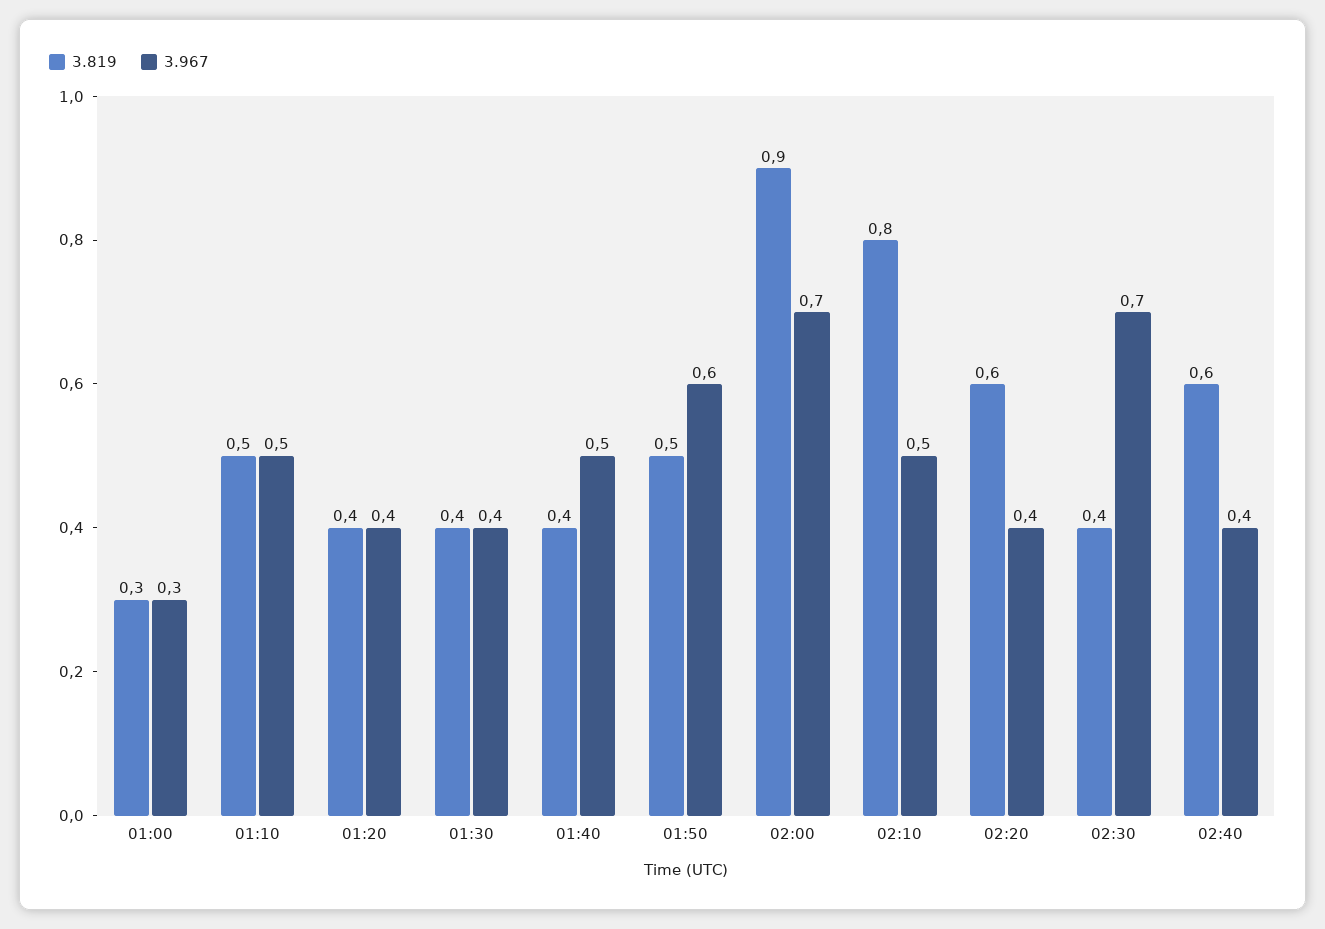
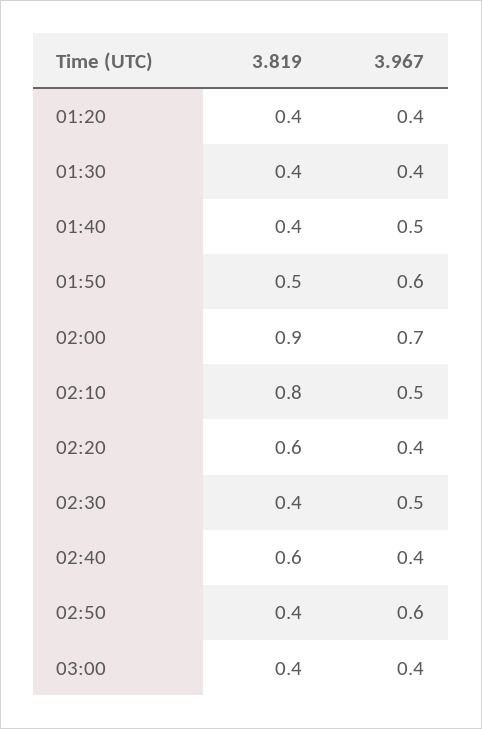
3.819, 01:00: 0.3 -> none
3.967, 01:00: 0.3 -> none
3.819, 01:10: 0.5 -> none
3.967, 01:10: 0.5 -> none
3.967, 02:30: 0.7 -> 0.5
3.819, 02:50: none -> 0.4
3.967, 02:50: none -> 0.6
3.819, 03:00: none -> 0.4
3.967, 03:00: none -> 0.4

